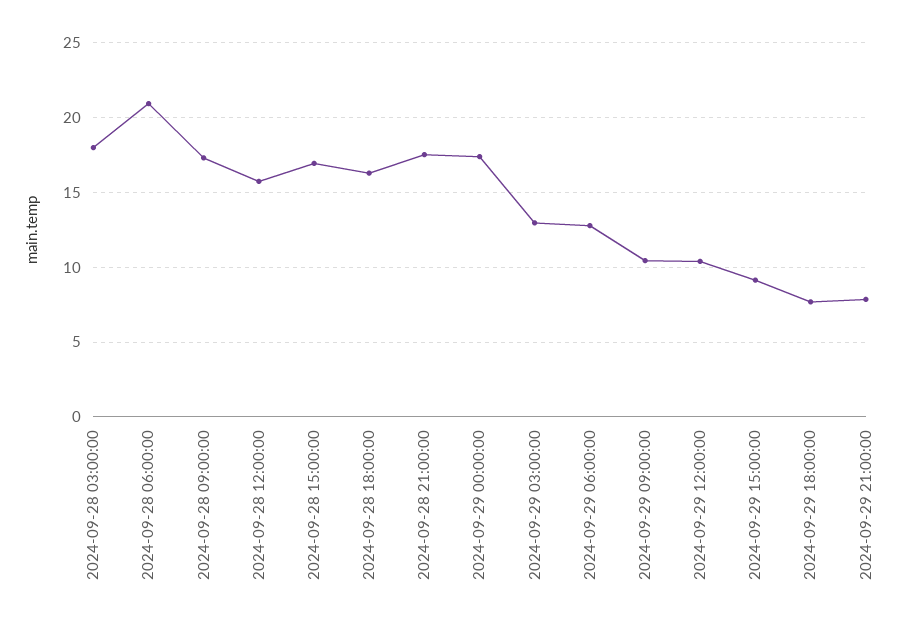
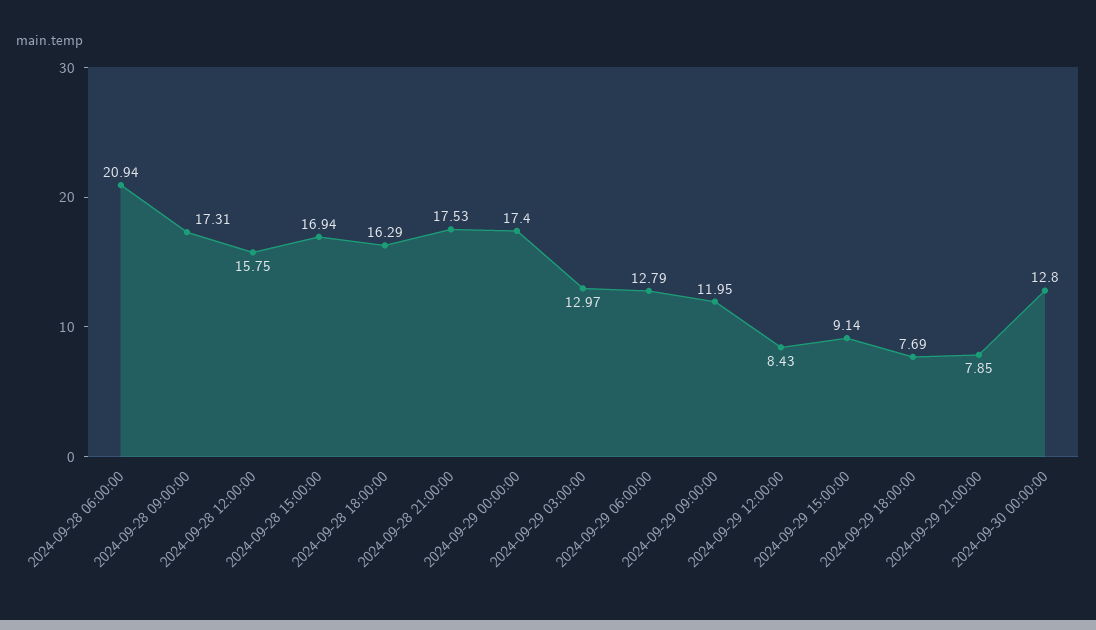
2024-09-28 03:00:00: 18 -> none
2024-09-29 09:00:00: 10.5 -> 11.95
2024-09-29 12:00:00: 10.5 -> 8.43
2024-09-30 00:00:00: none -> 12.8

